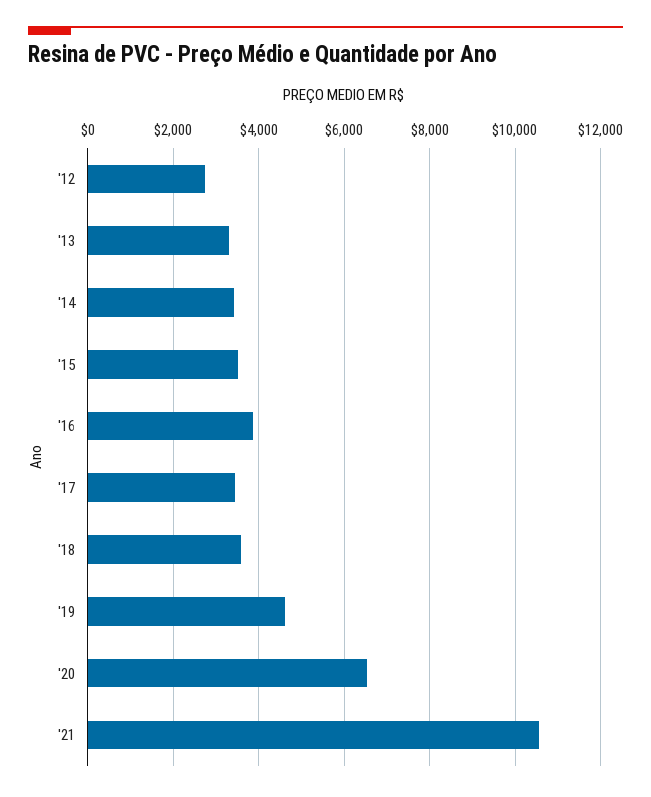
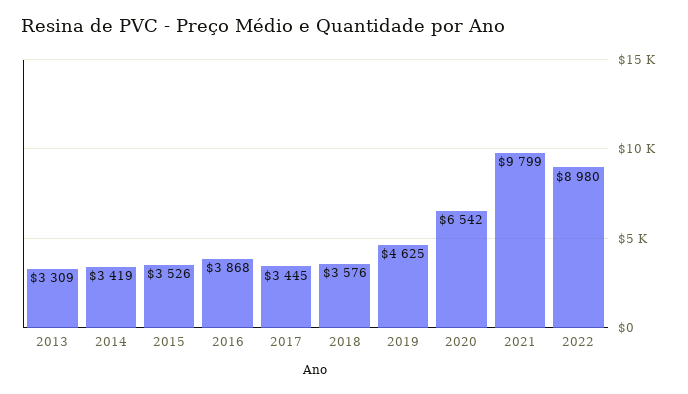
'12: 2800 -> none
'21: 10600 -> 9799
2022: none -> 8980

